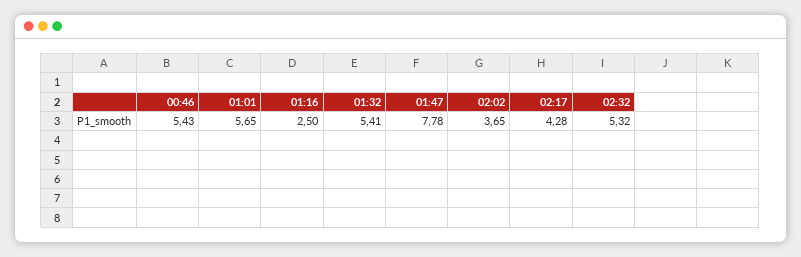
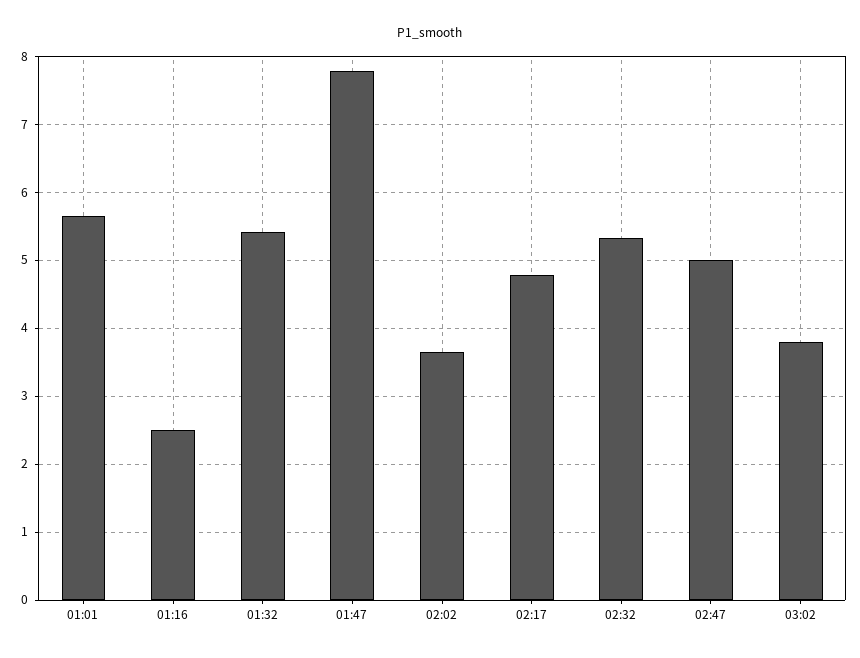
00:46: 5.43 -> none
02:17: 4.28 -> 4.8
02:47: none -> 5
03:02: none -> 3.8

